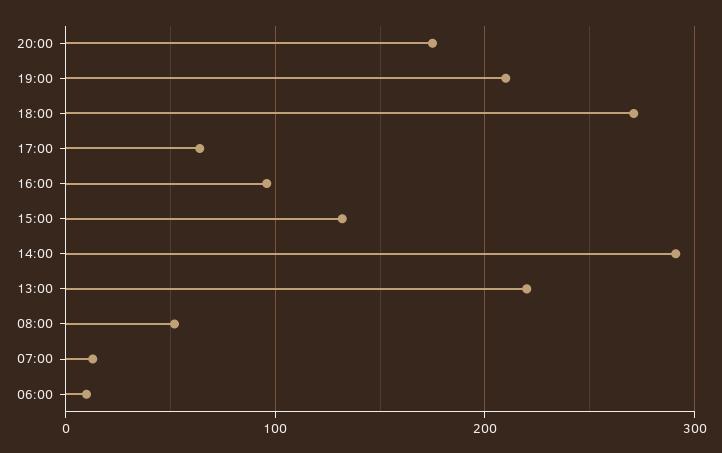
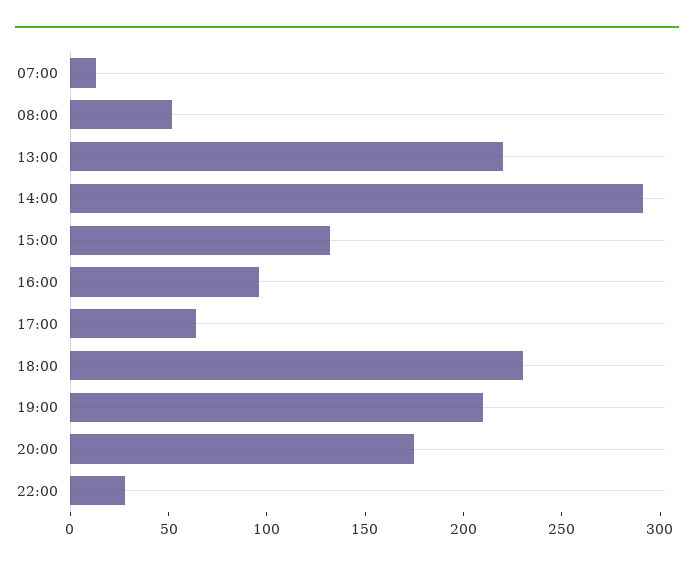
18:00: 270 -> 230
06:00: 10 -> none
22:00: none -> 30

